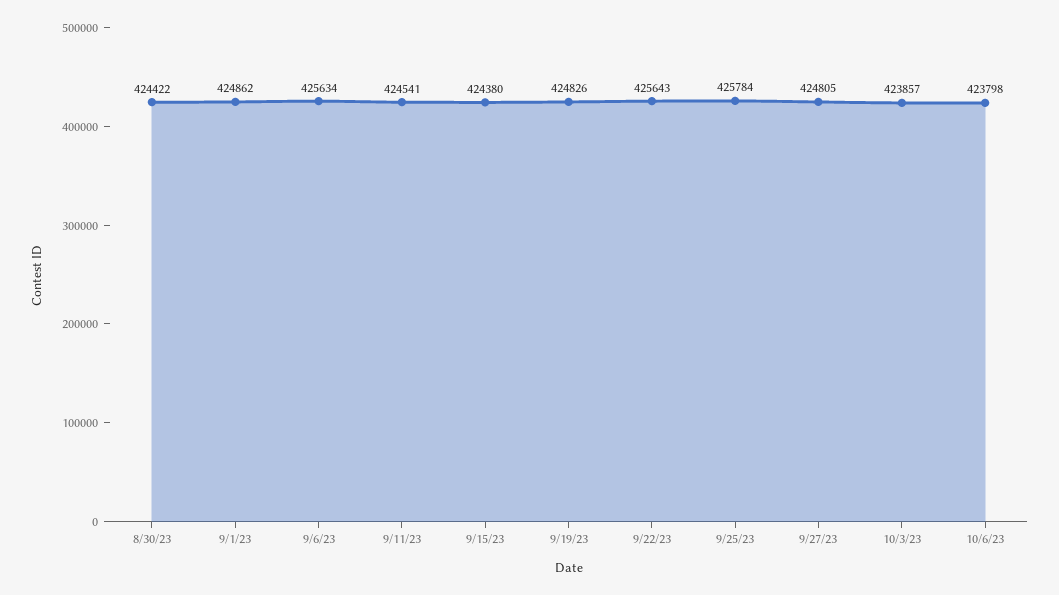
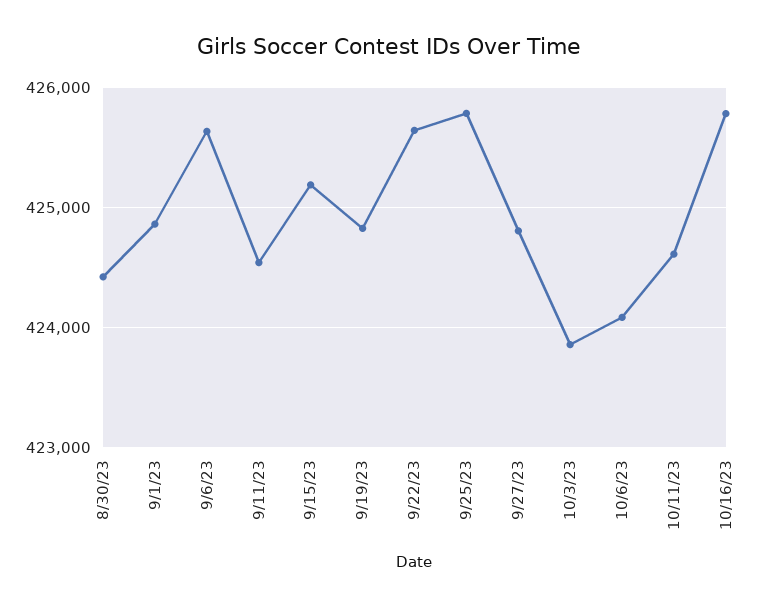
9/15/23: 424380 -> 425200
10/6/23: 423798 -> 424100
10/11/23: none -> 424600
10/16/23: none -> 425800

